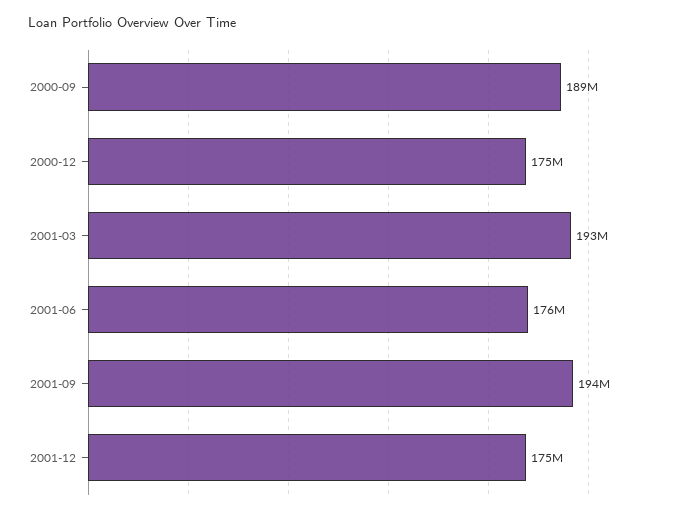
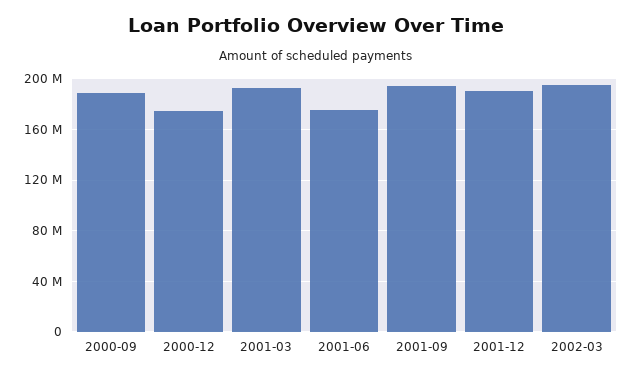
2001-12: 175000000 -> 190000000
2002-03: none -> 195000000

